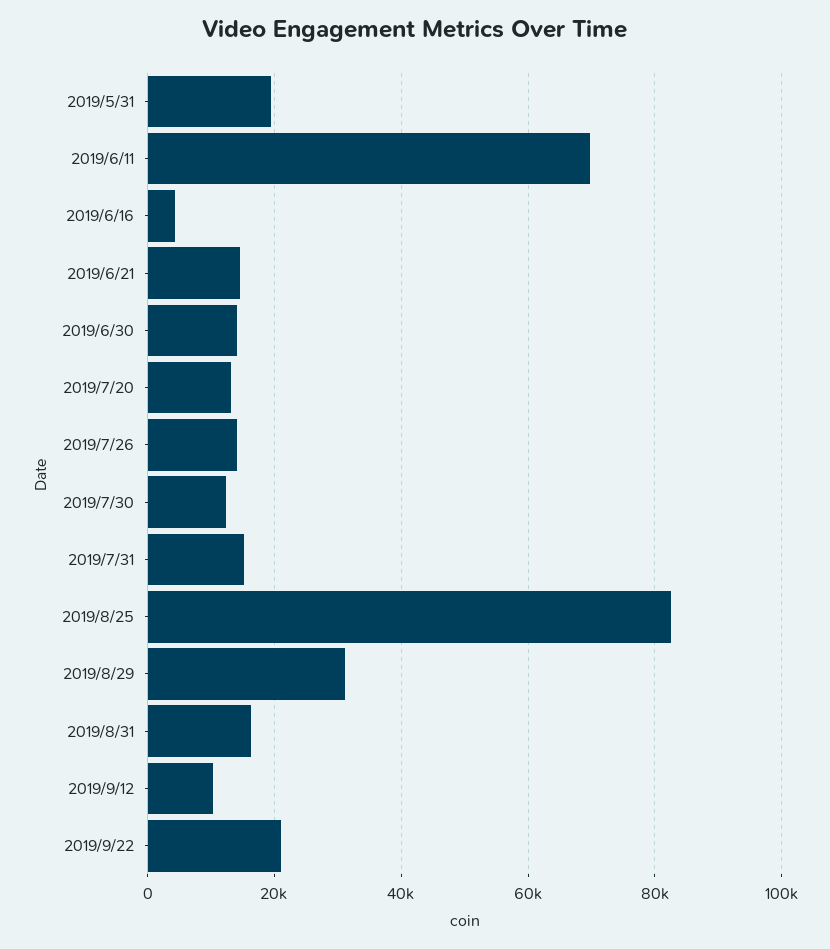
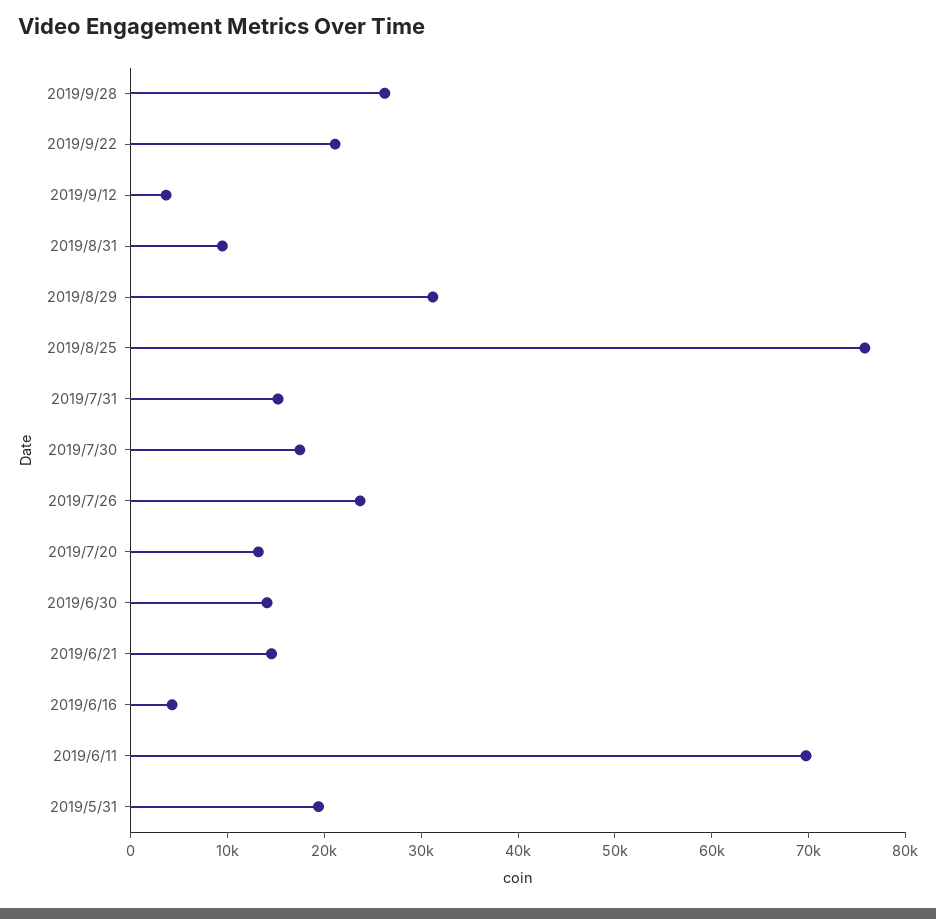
2019/7/26: 14000 -> 24000
2019/7/30: 12000 -> 18000
2019/8/25: 82000 -> 76000
2019/8/31: 16000 -> 10000
2019/9/12: 10000 -> 4000
2019/9/28: none -> 26000

